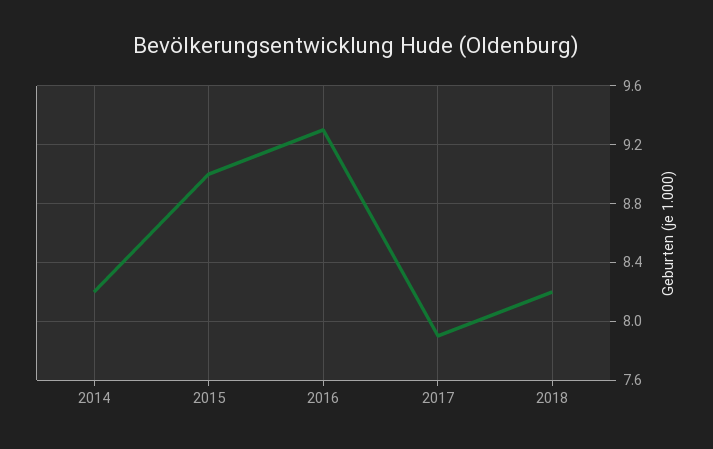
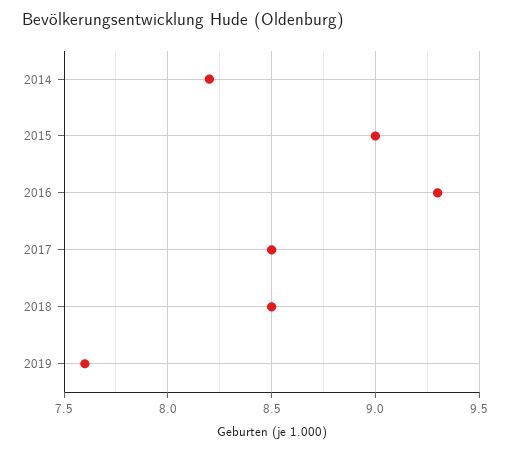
2017: 7.9 -> 8.5
2018: 8.2 -> 8.5
2019: none -> 7.6

